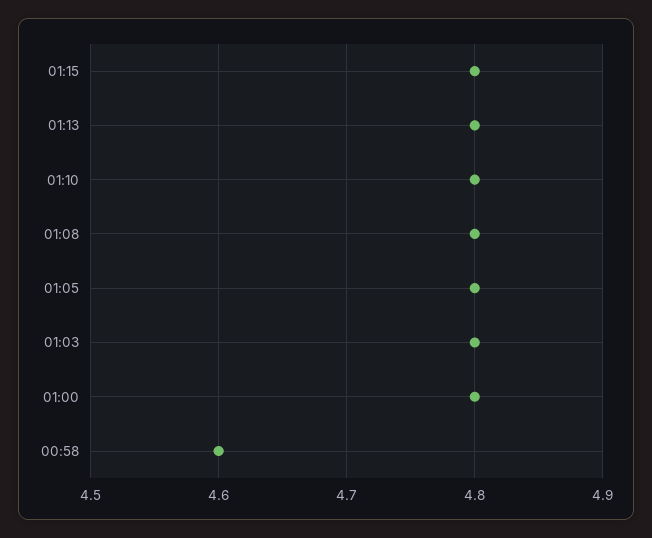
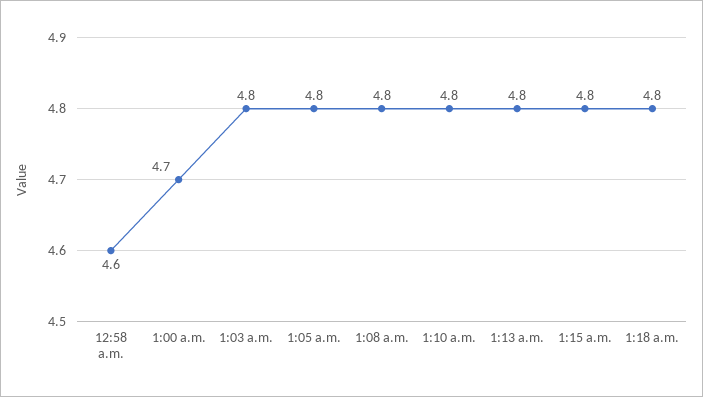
01:00: 4.8 -> 4.7
1:18 a.m.: none -> 4.8

